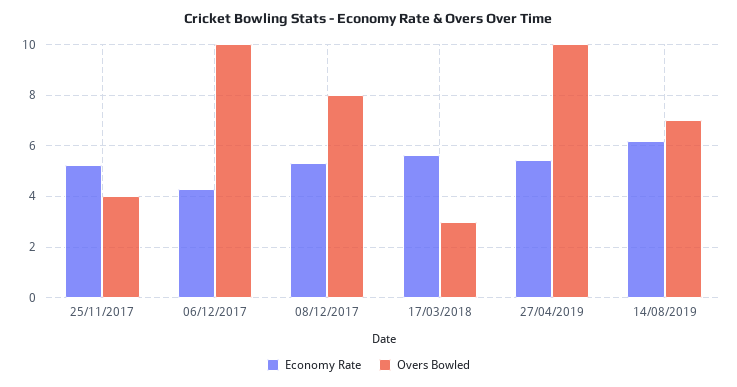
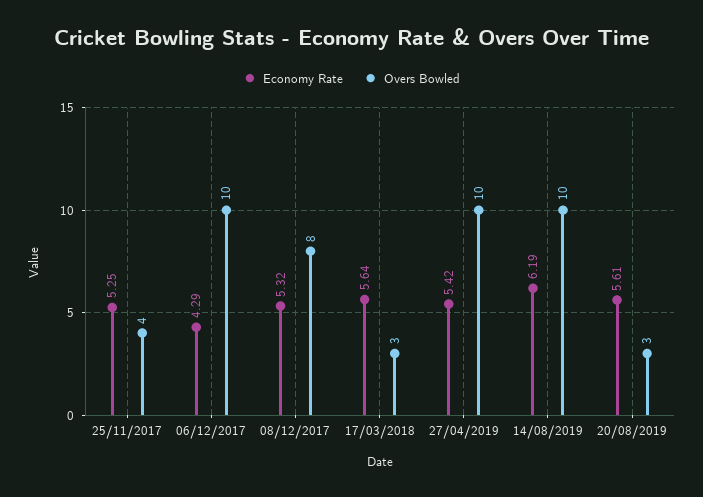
Overs Bowled, 14/08/2019: 7 -> 10
Economy Rate, 20/08/2019: none -> 5.61
Overs Bowled, 20/08/2019: none -> 3

